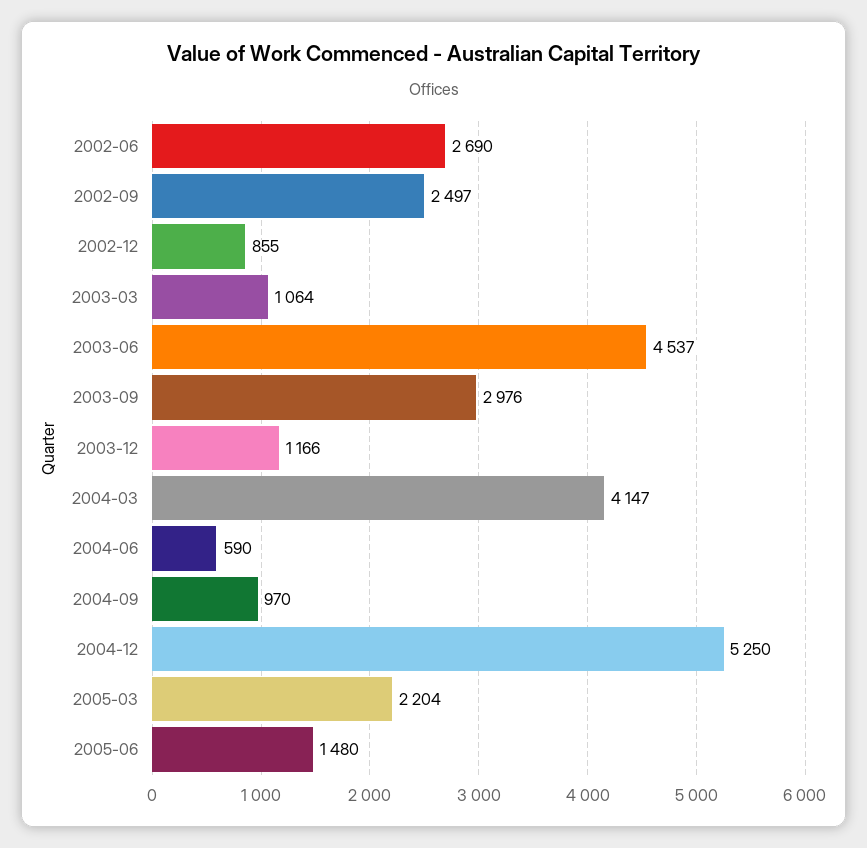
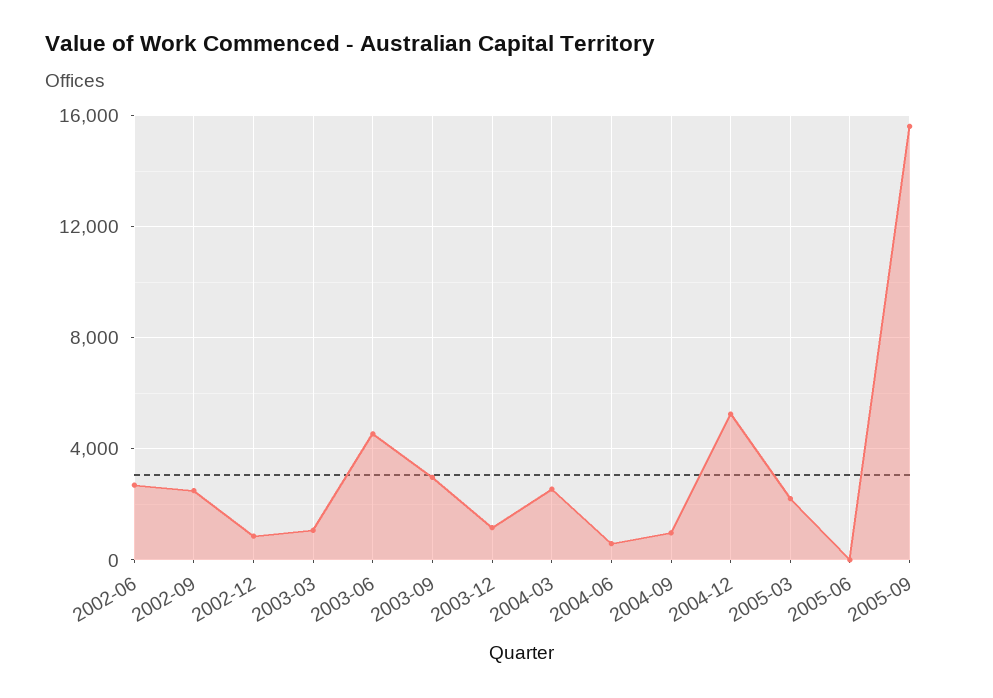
2004-03: 4147 -> 2500
2005-06: 1480 -> 0
2005-09: none -> 15500

